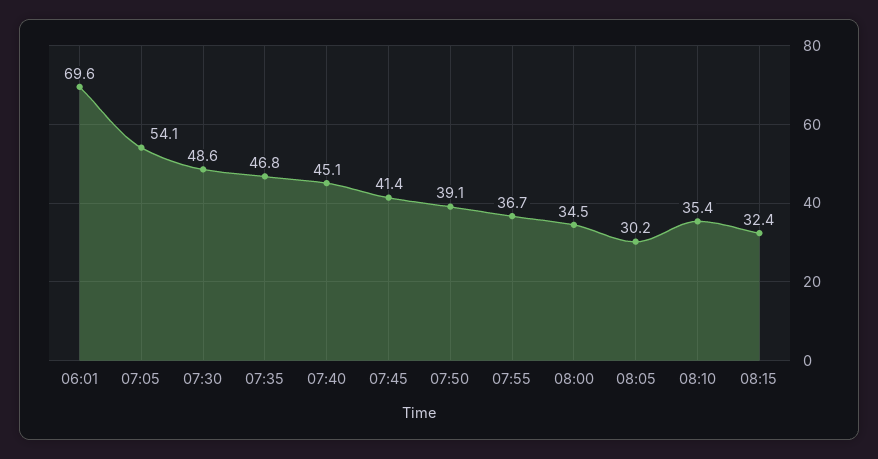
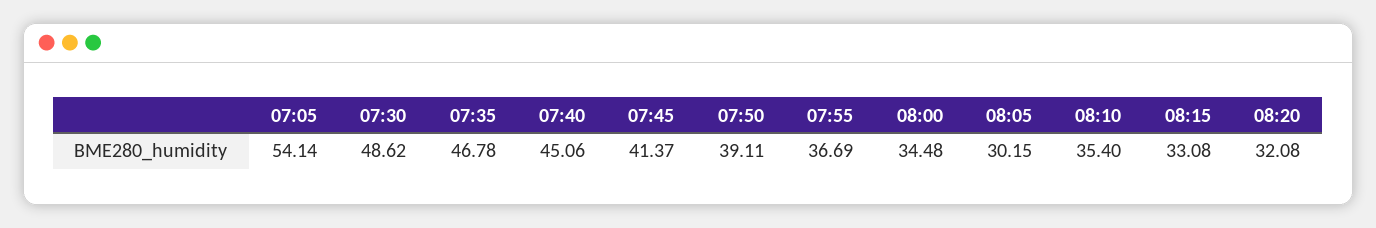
06:01: 69.6 -> none
08:15: 32.4 -> 33.08
08:20: none -> 32.08

